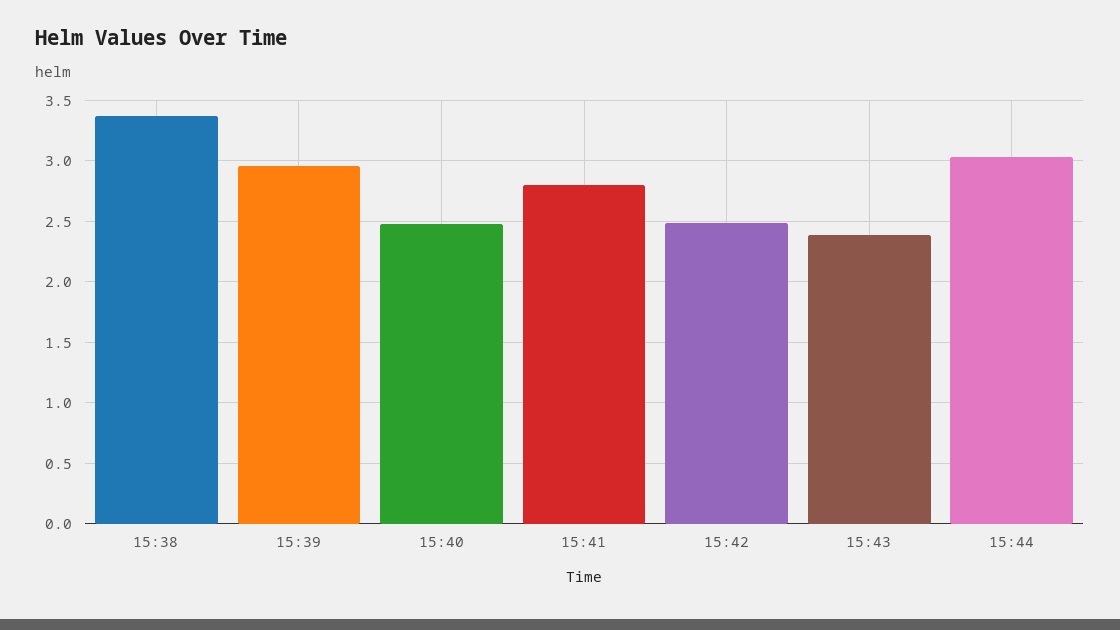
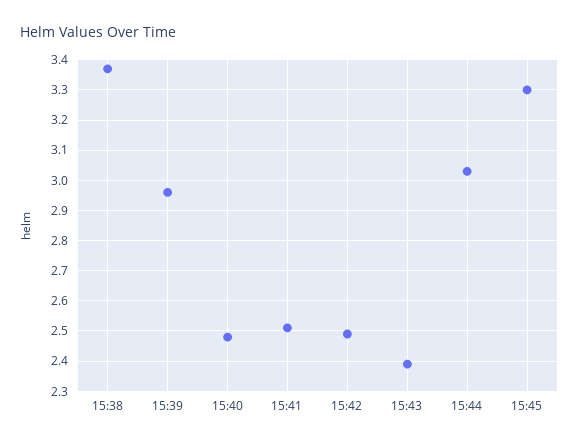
15:41: 2.8 -> 2.5
15:45: none -> 3.3

